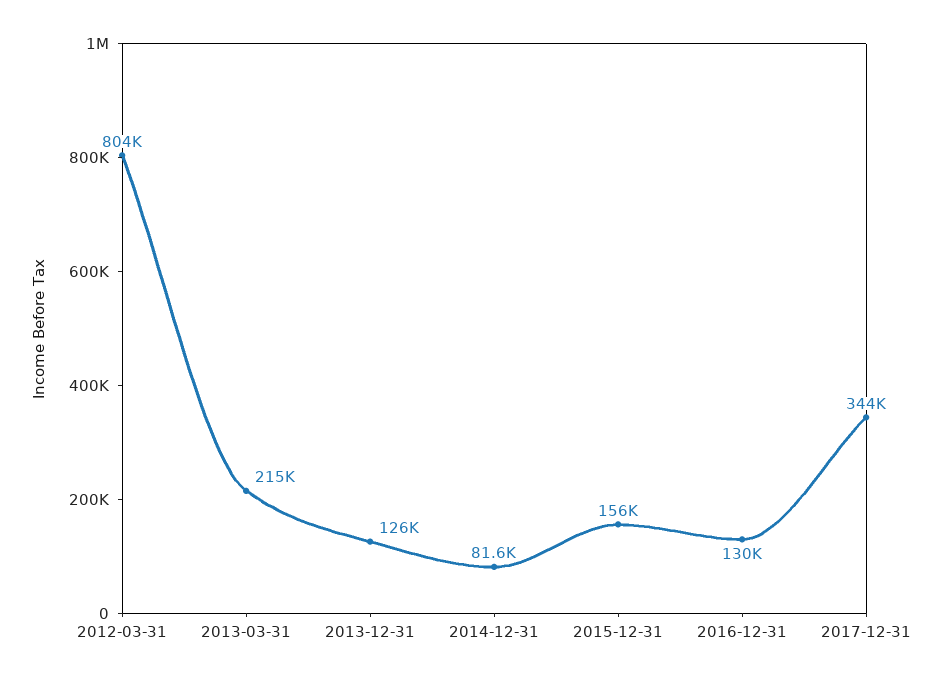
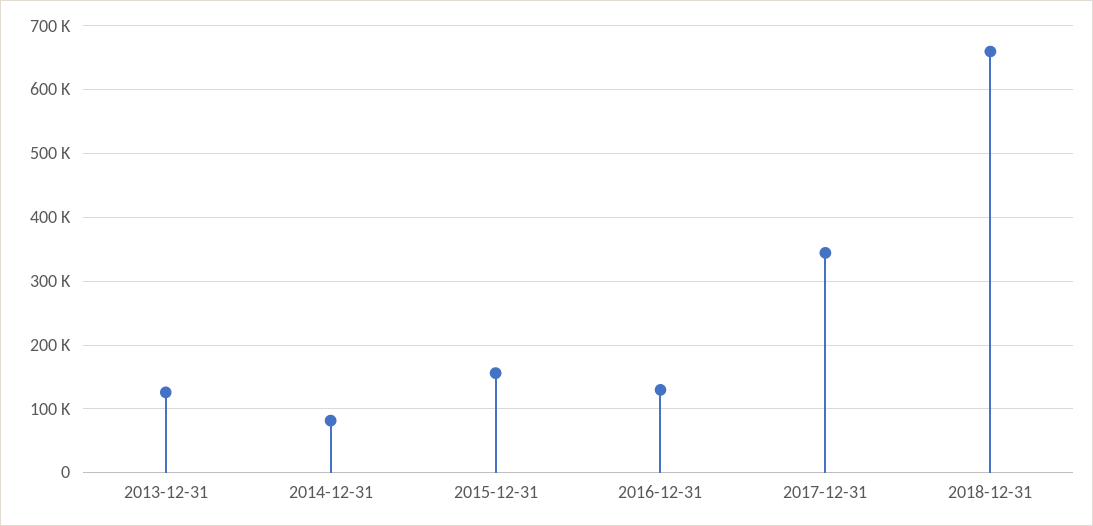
2012-03-31: 804000 -> none
2013-03-31: 215000 -> none
2018-12-31: none -> 660000

